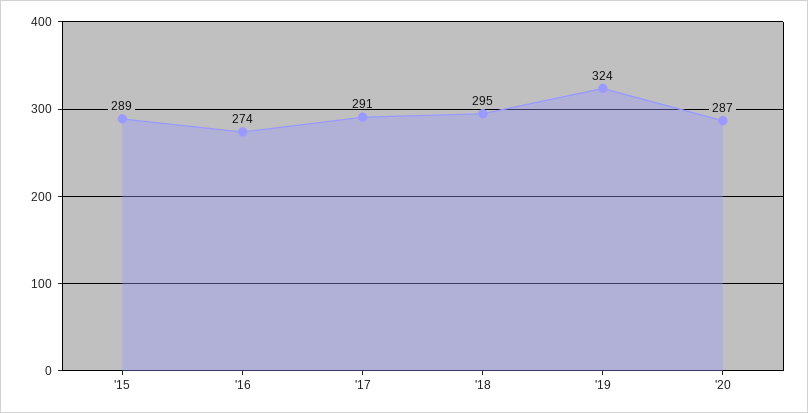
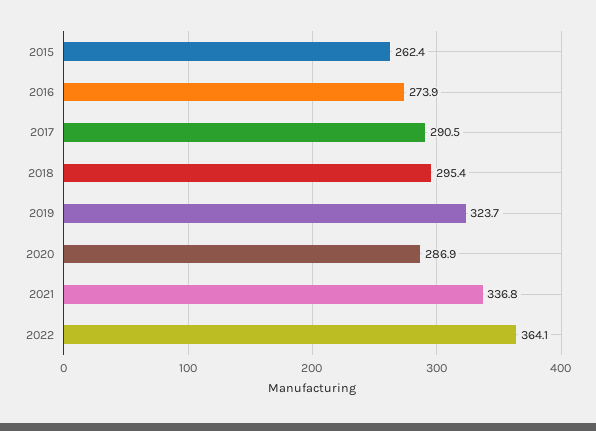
'15: 289 -> 262.4
2021: none -> 336.8
2022: none -> 364.1

